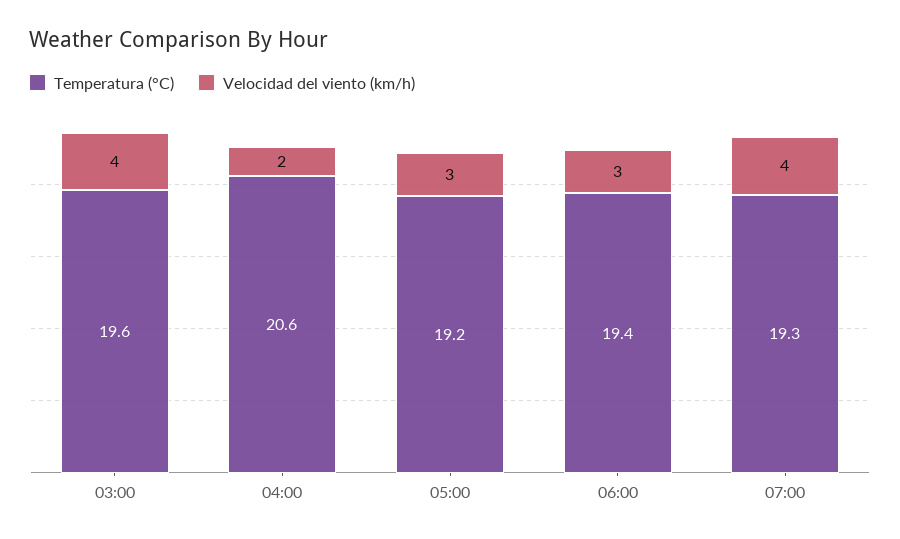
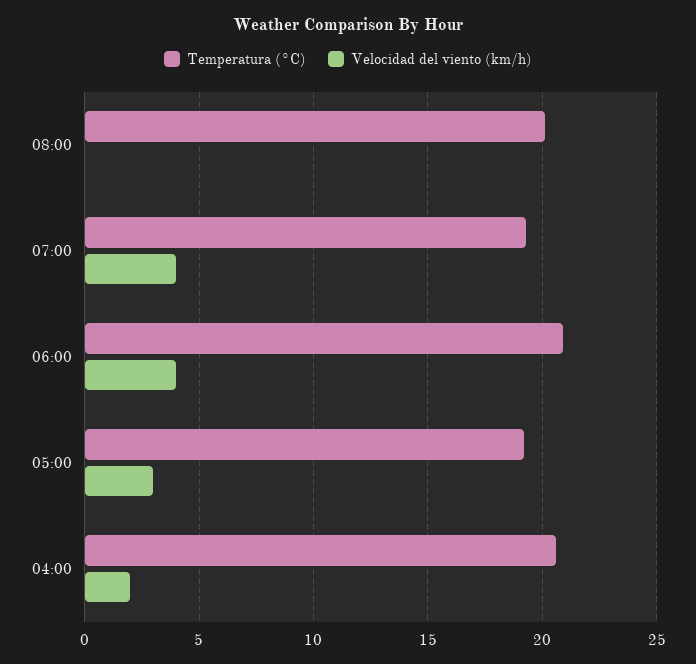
Temperatura (°C), 03:00: 19.6 -> none
Velocidad del viento (km/h), 03:00: 4 -> none
Temperatura (°C), 06:00: 19.4 -> 21
Velocidad del viento (km/h), 06:00: 3 -> 4
Temperatura (°C), 08:00: none -> 20
Velocidad del viento (km/h), 08:00: none -> 0

